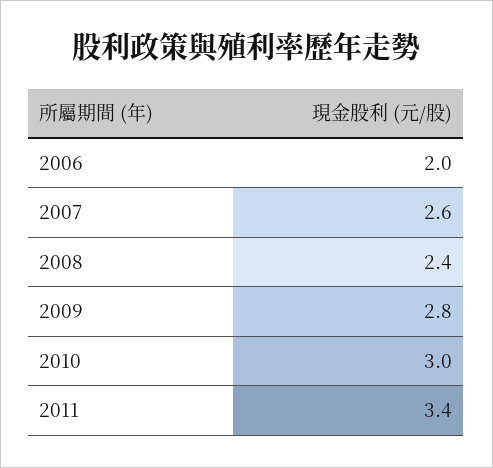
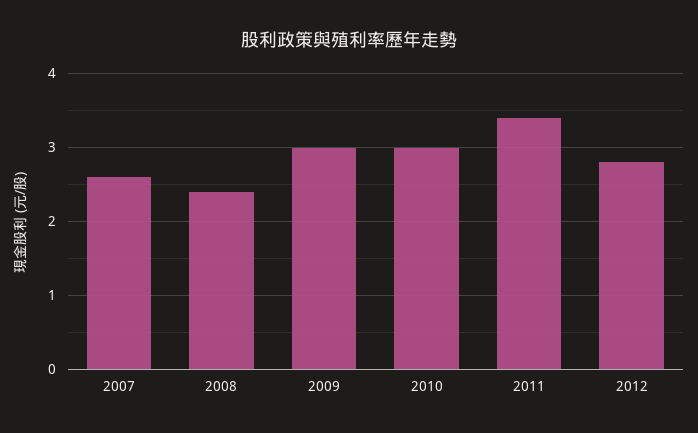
2006: 2 -> none
2009: 2.8 -> 3
2012: none -> 2.8

